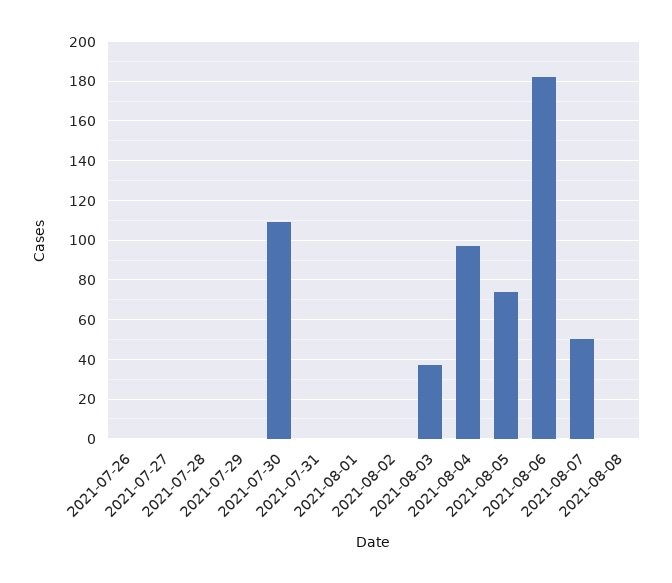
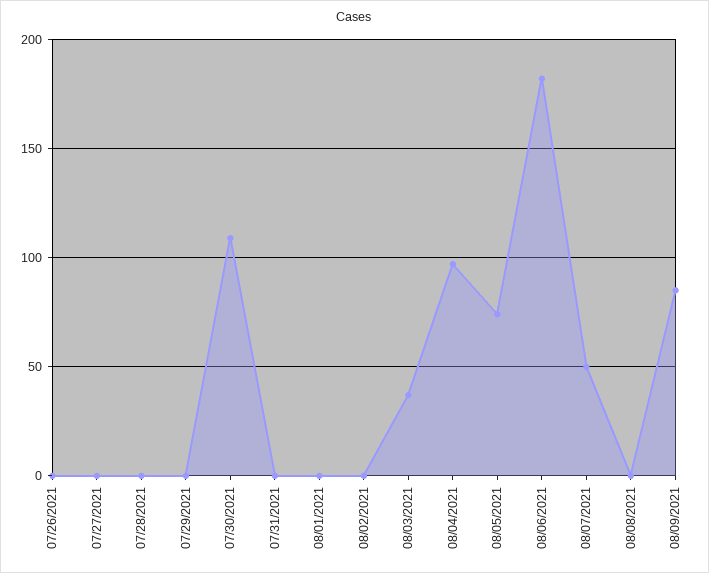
08/09/2021: none -> 85

